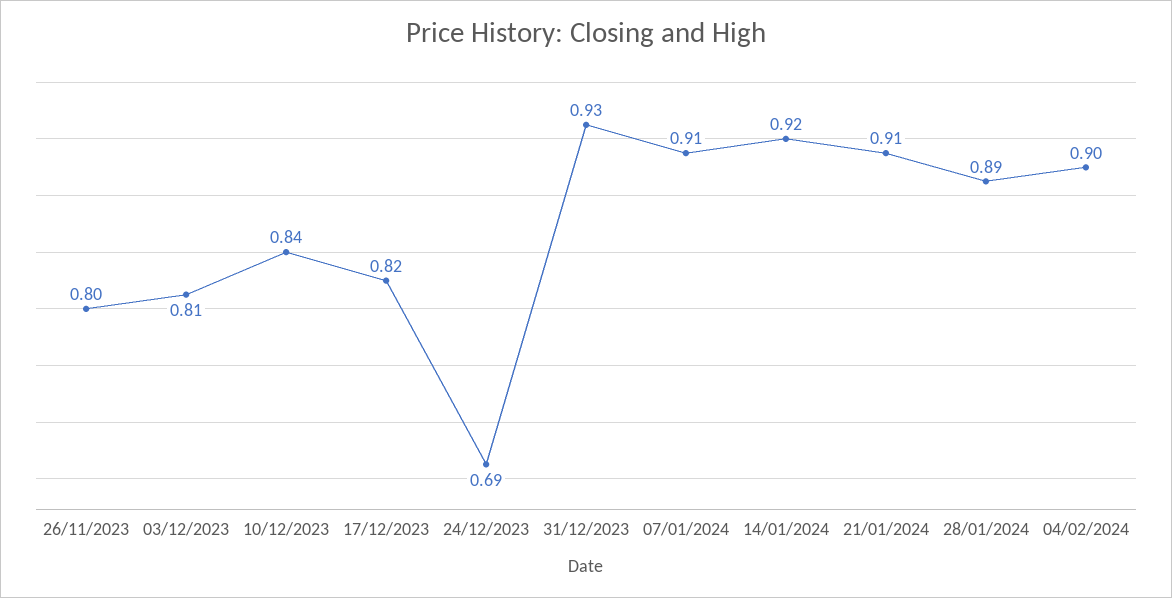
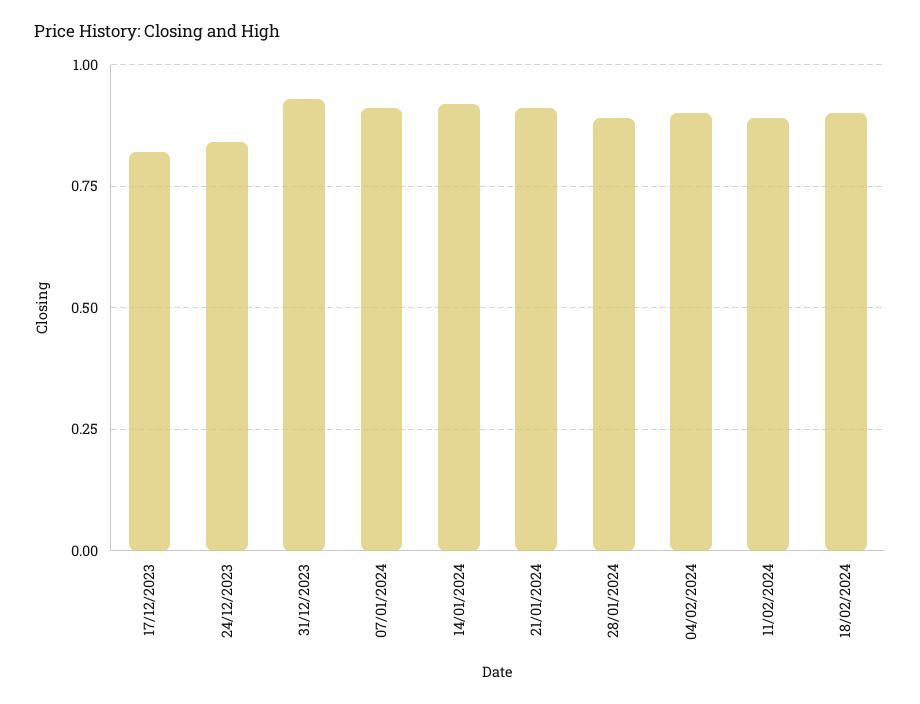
26/11/2023: 0.8 -> none
03/12/2023: 0.81 -> none
10/12/2023: 0.84 -> none
24/12/2023: 0.69 -> 0.85
11/02/2024: none -> 0.9
18/02/2024: none -> 0.9

